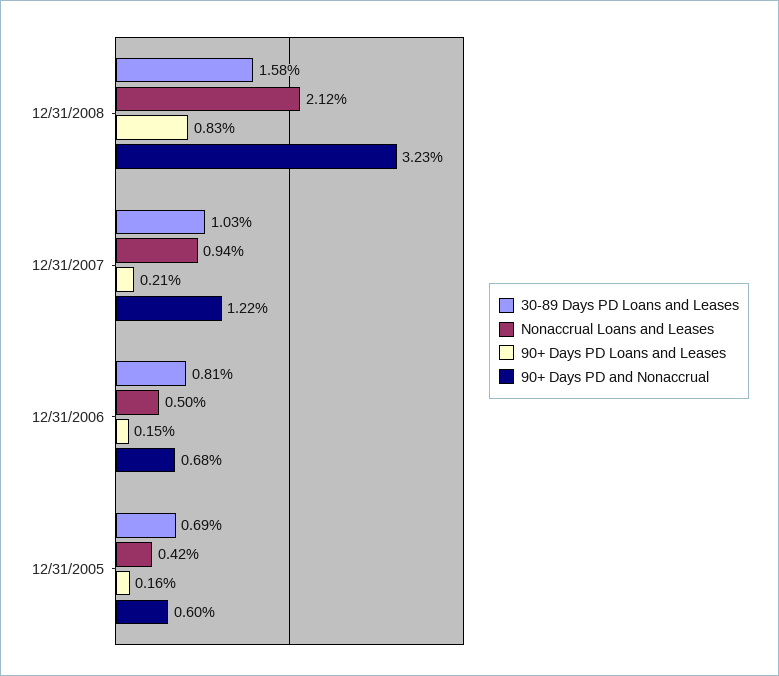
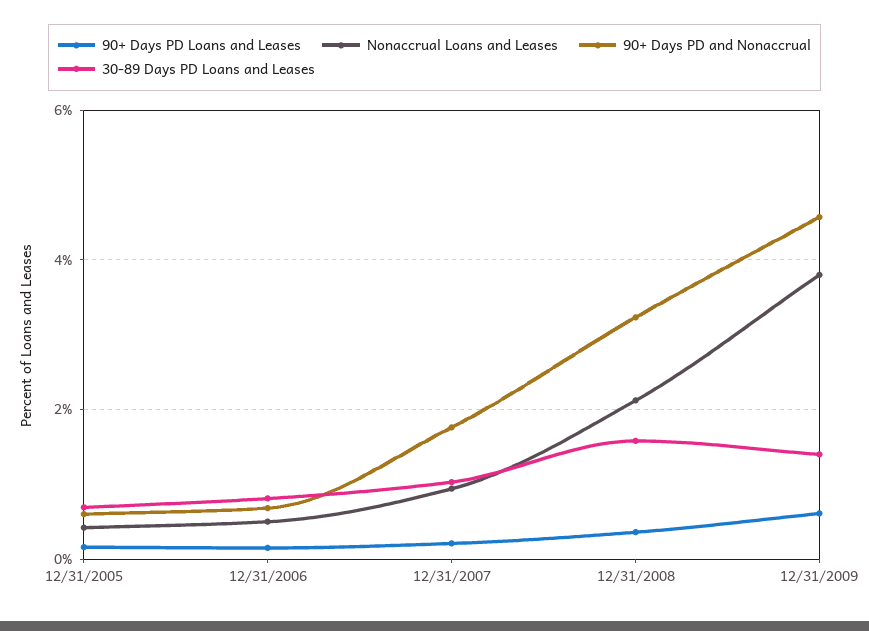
90+ Days PD Loans and Leases, 12/31/2008: 0.83 -> 0.4
90+ Days PD and Nonaccrual, 12/31/2007: 1.22 -> 1.8
90+ Days PD Loans and Leases, 12/31/2009: none -> 0.6
Nonaccrual Loans and Leases, 12/31/2009: none -> 3.8
90+ Days PD and Nonaccrual, 12/31/2009: none -> 4.6
30-89 Days PD Loans and Leases, 12/31/2009: none -> 1.4

